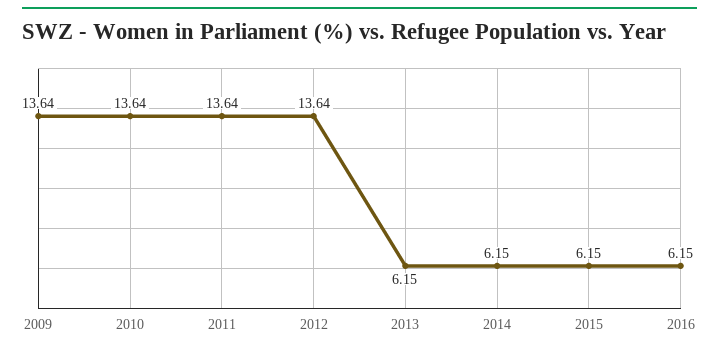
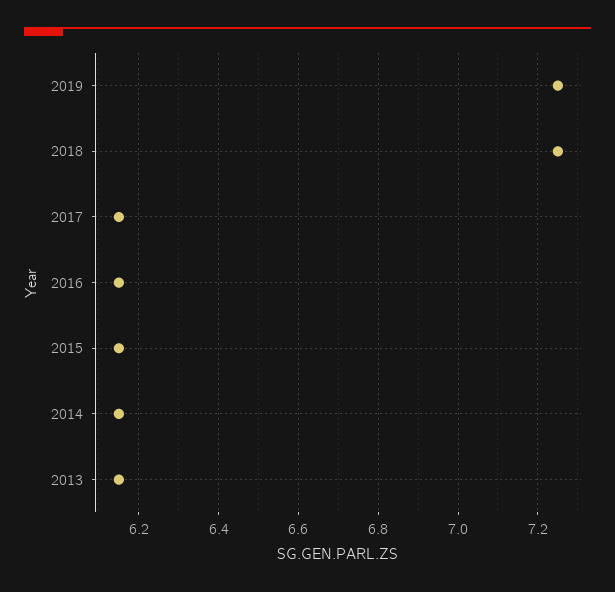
2009: 13.64 -> none
2010: 13.64 -> none
2011: 13.64 -> none
2012: 13.64 -> none
2019: none -> 7.25
2018: none -> 7.25
2017: none -> 6.15

